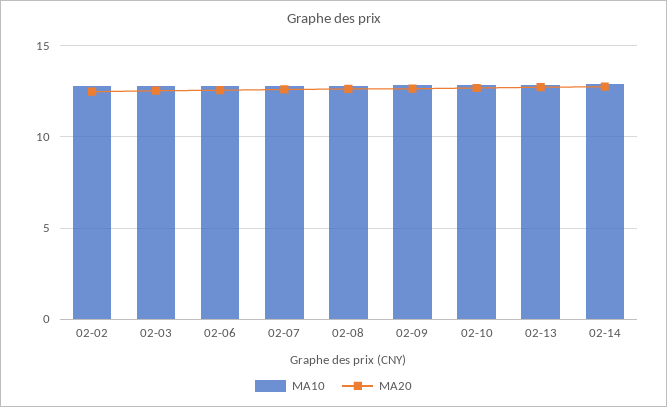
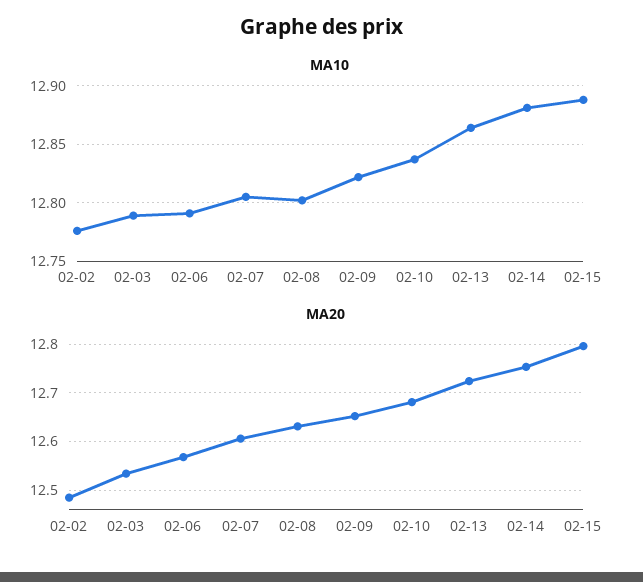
MA10, 02-15: none -> 12.89
MA20, 02-15: none -> 12.8

